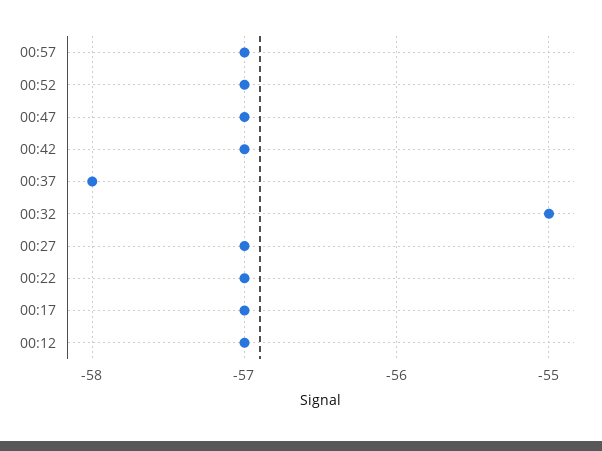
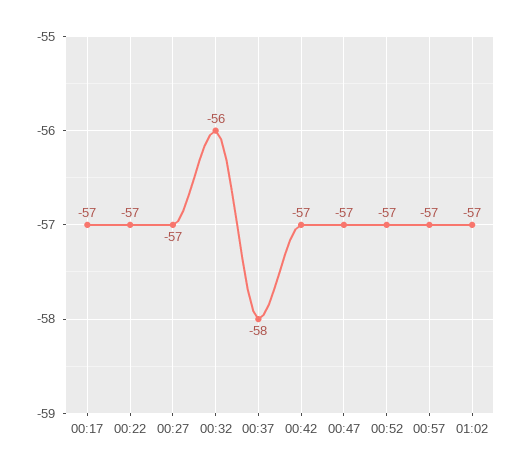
00:32: -55 -> -56
00:12: -57 -> none
01:02: none -> -57

